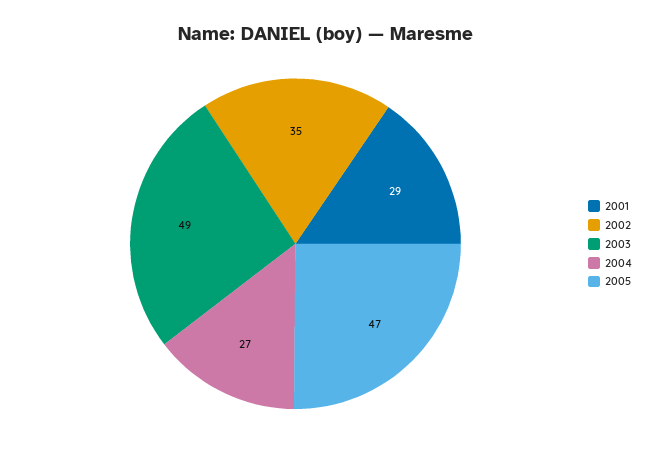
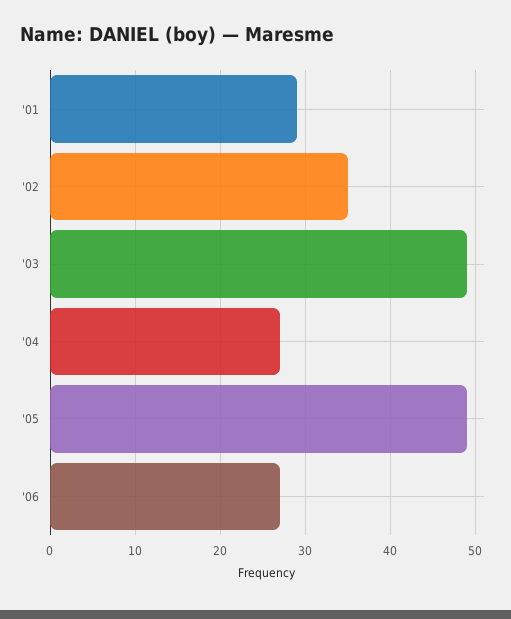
2005: 47 -> 49
'06: none -> 27

